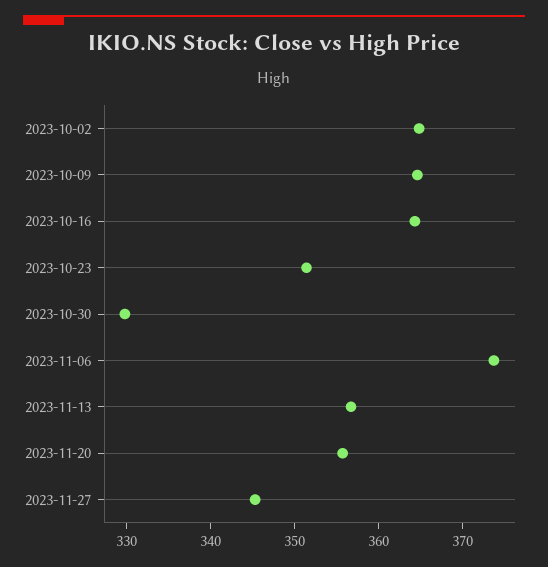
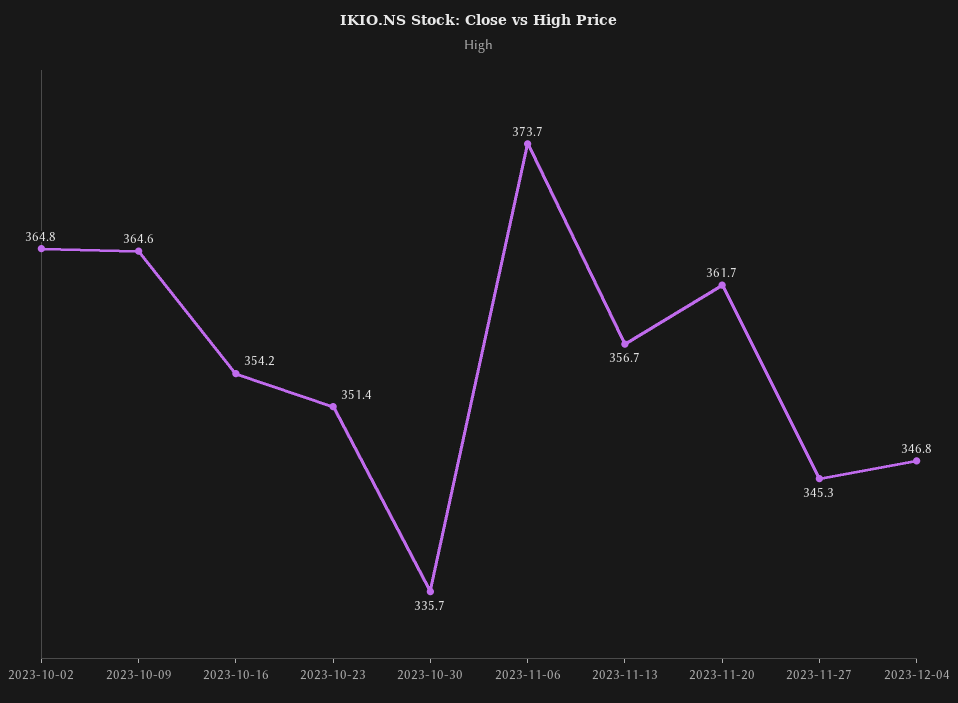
2023-10-16: 364 -> 354.2
2023-10-30: 330 -> 335.7
2023-11-20: 356 -> 361.7
2023-12-04: none -> 346.8

